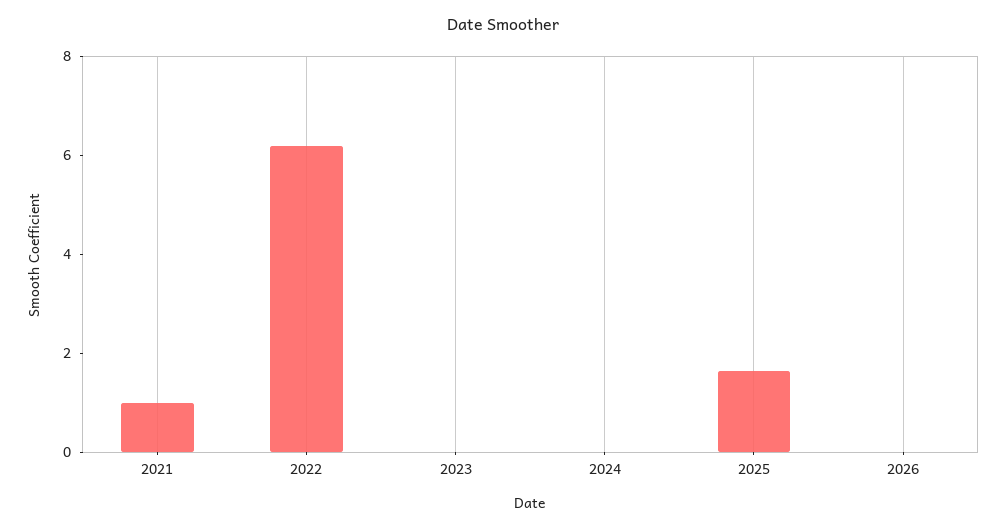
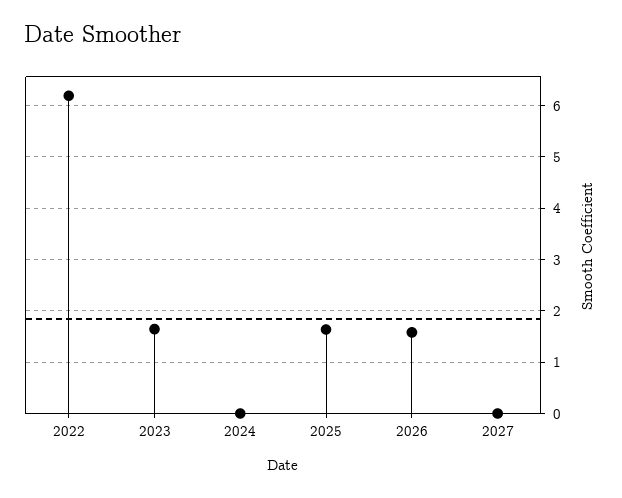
2021: 1 -> none
2023: 0 -> 1.6
2026: 0 -> 1.6
2027: none -> 0

